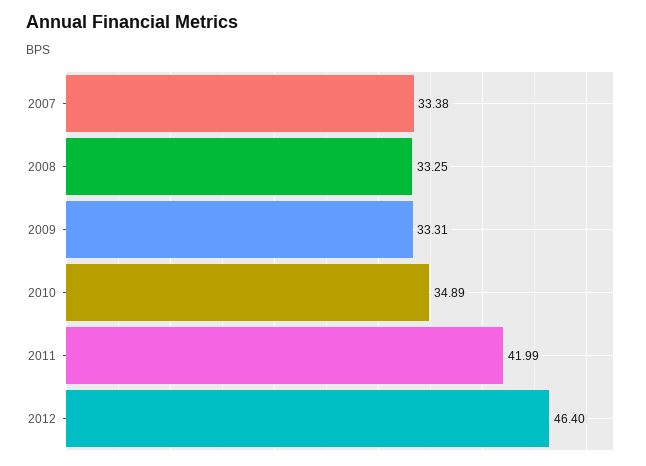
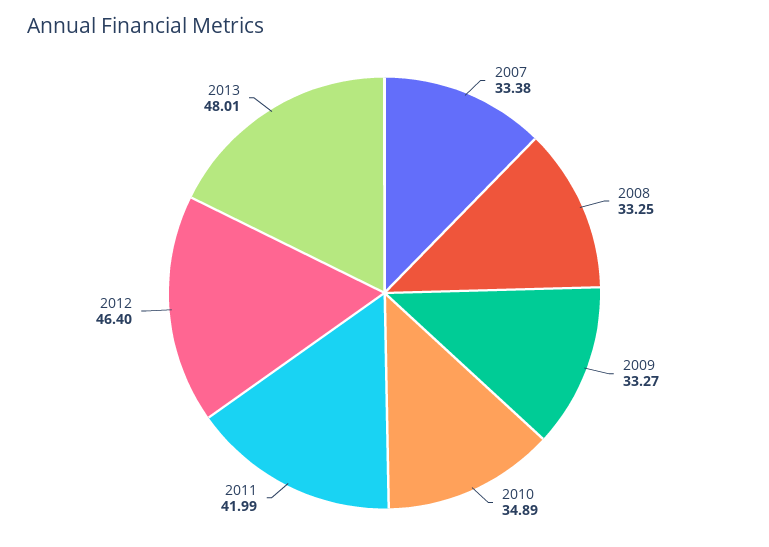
2009: 33.31 -> 33.27
2013: none -> 48.01

